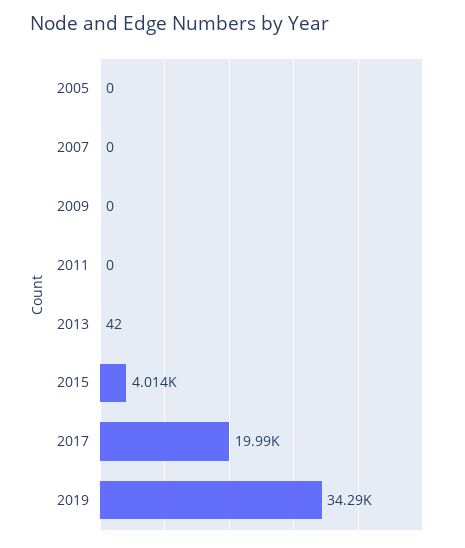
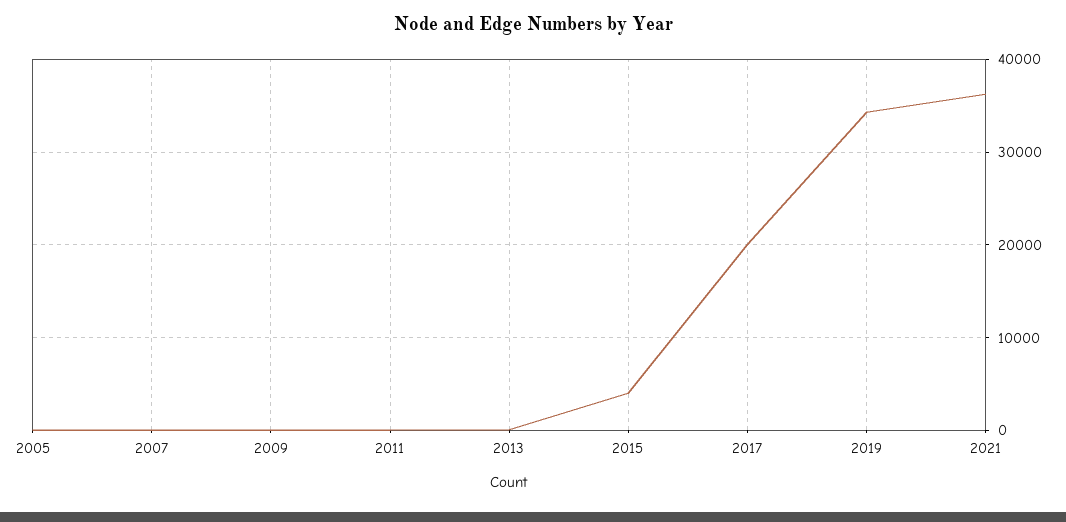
2021: none -> 36000

